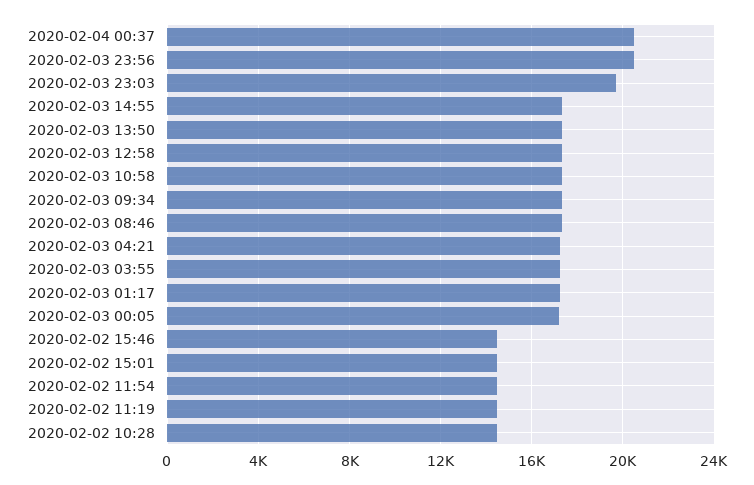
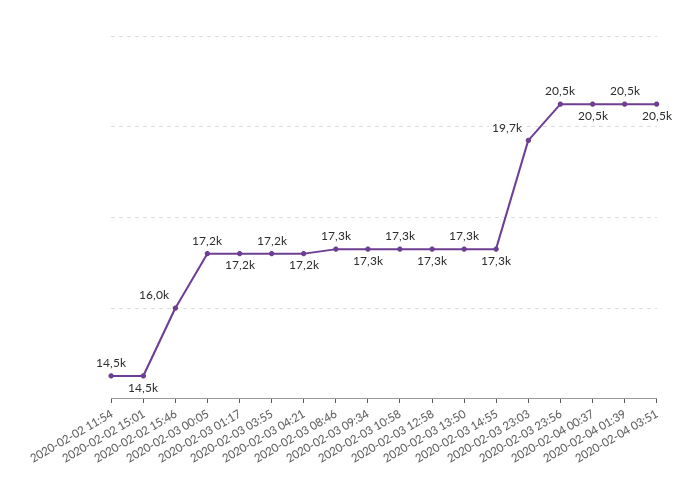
2020-02-02 15:46: 14500 -> 16000
2020-02-02 11:19: 14500 -> none
2020-02-02 10:28: 14500 -> none
2020-02-04 01:39: none -> 20500
2020-02-04 03:51: none -> 20500

